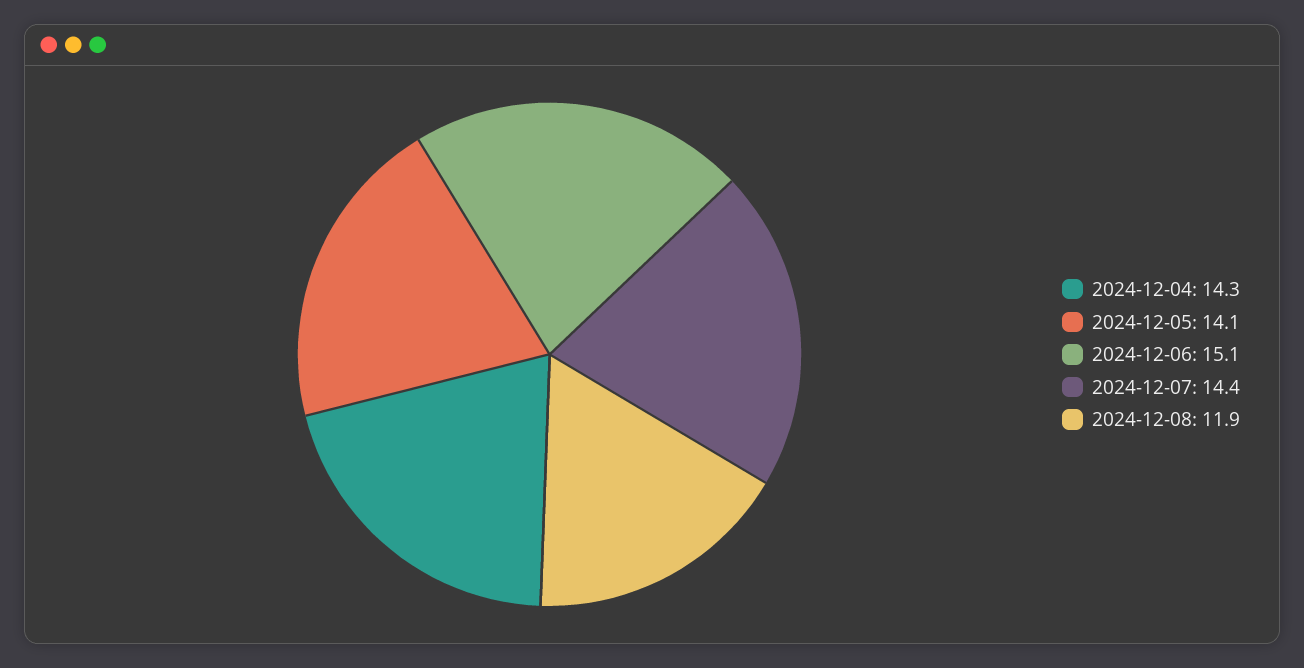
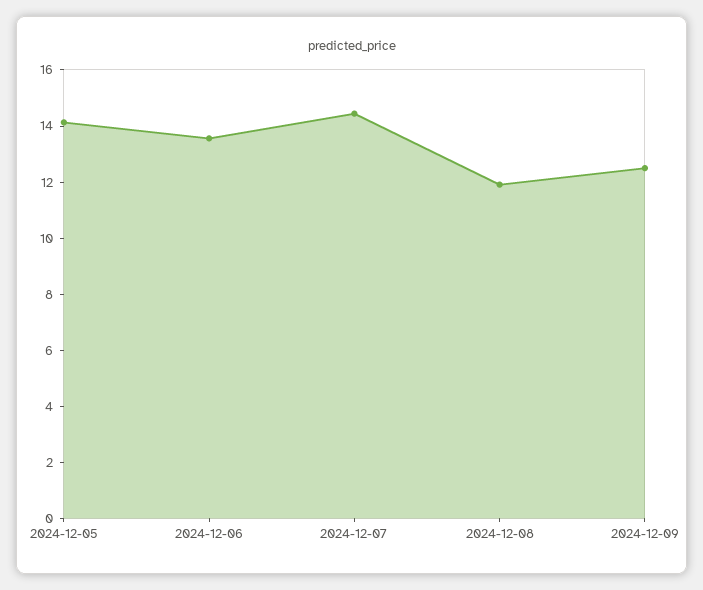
2024-12-04: 14.3 -> none
2024-12-06: 15.1 -> 13.5
2024-12-09: none -> 12.5

